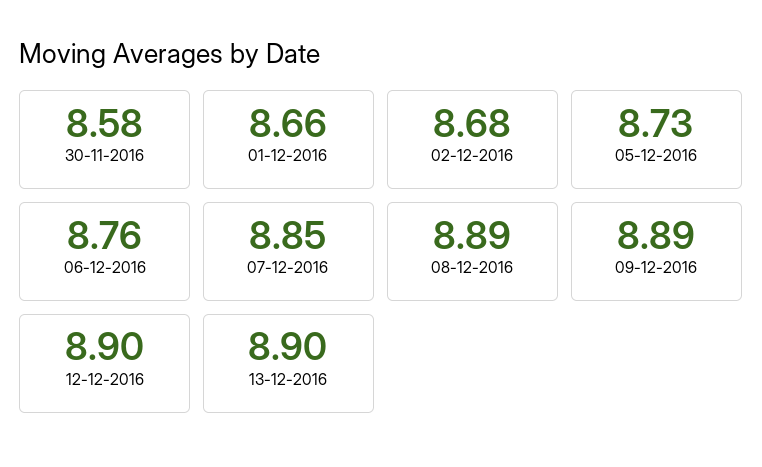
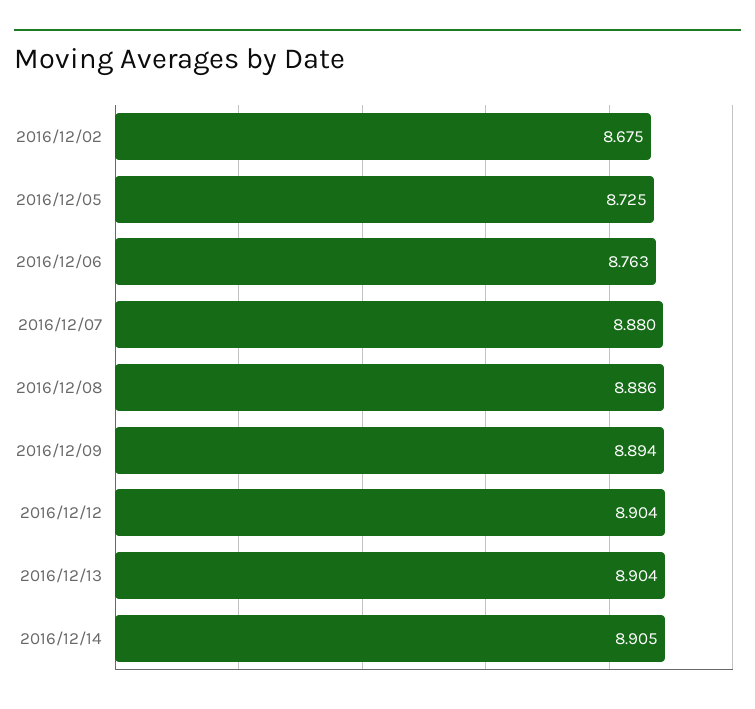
30-11-2016: 8.58 -> none
01-12-2016: 8.66 -> none
07-12-2016: 8.85 -> 8.88
2016/12/14: none -> 8.905

